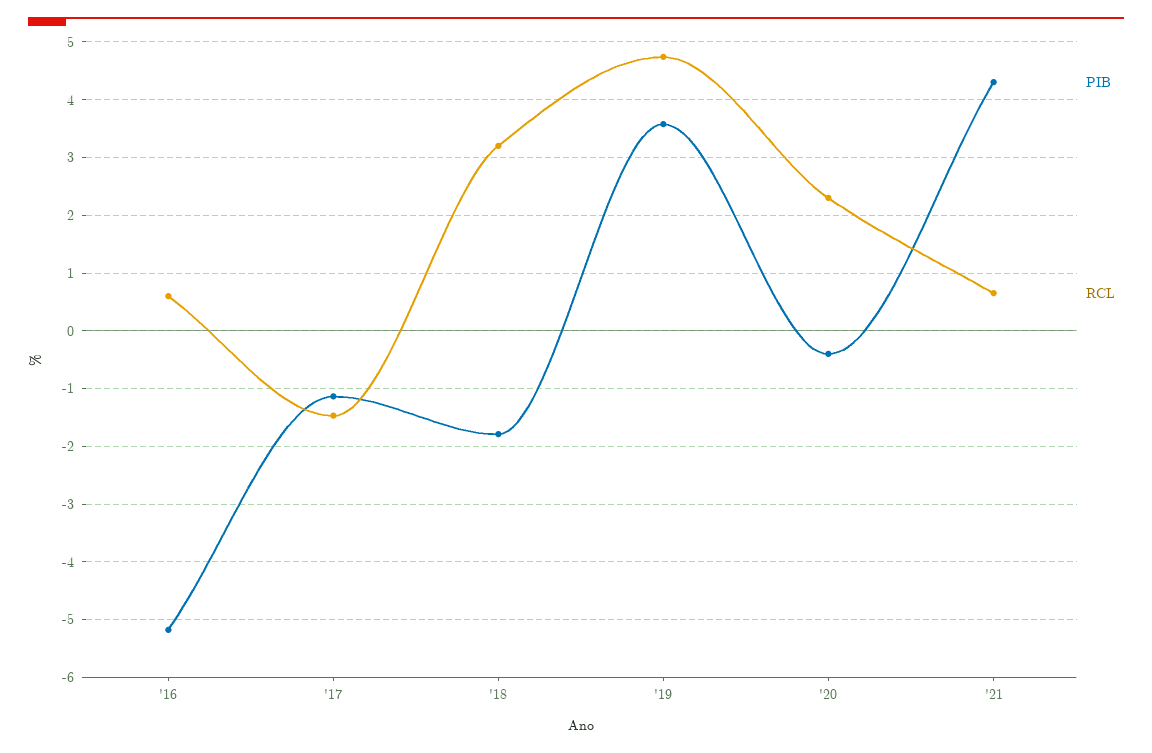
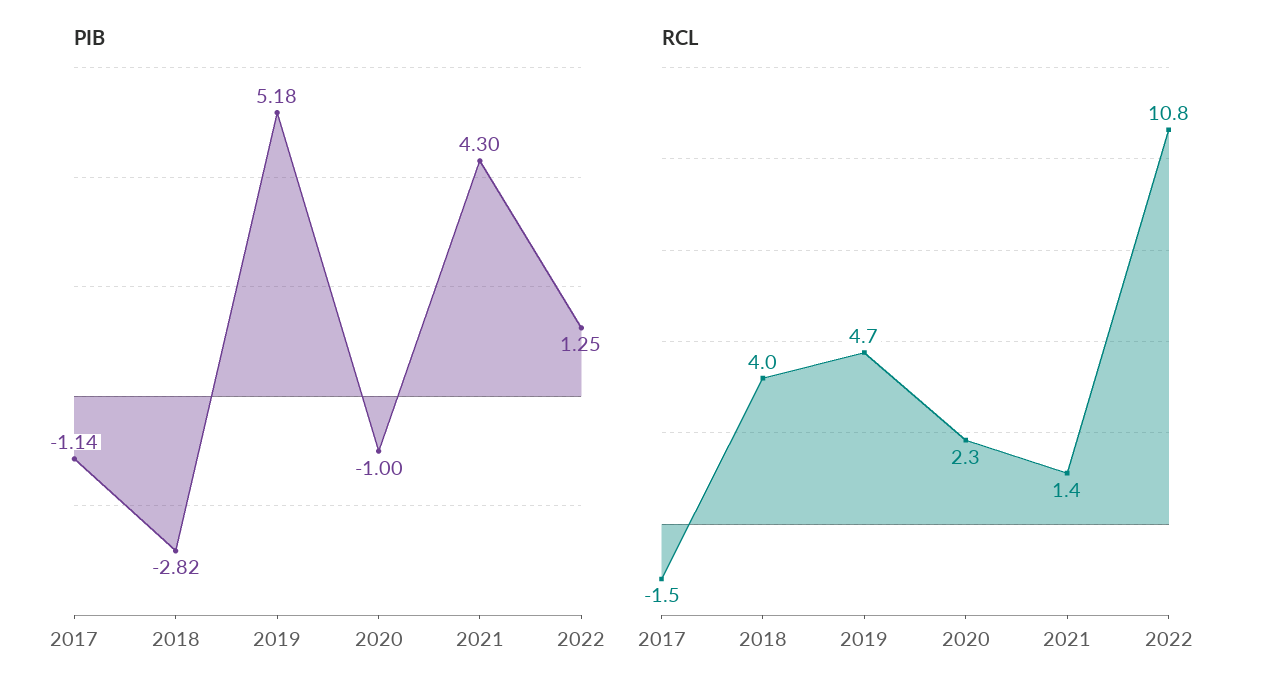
PIB, '16: -5.2 -> none
RCL, '16: 0.6 -> none
PIB, '18: -1.8 -> -2.82
RCL, '18: 3.2 -> 4
PIB, '19: 3.6 -> 5.18
PIB, '20: -0.4 -> -1
RCL, '21: 0.6 -> 1.4
PIB, 2022: none -> 1.25
RCL, 2022: none -> 10.8

